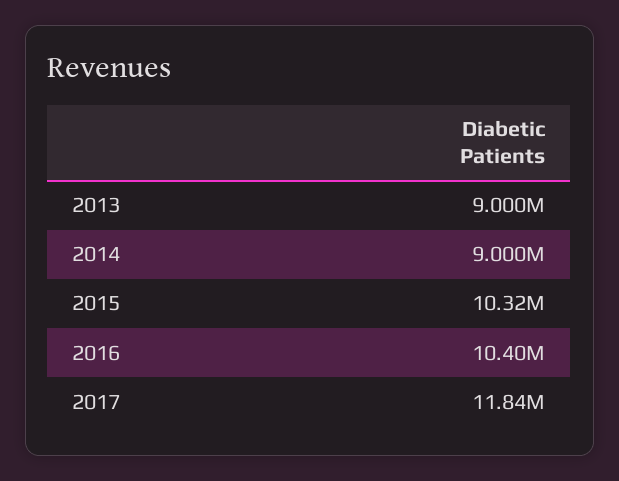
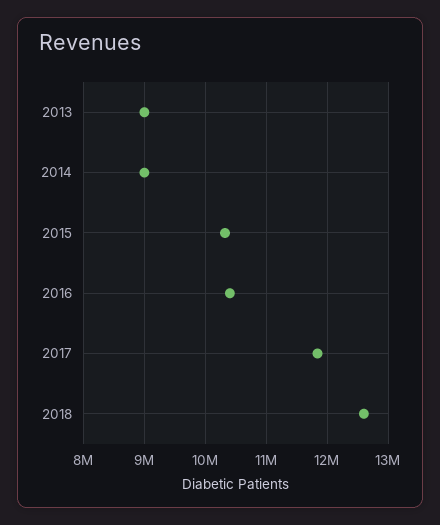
2018: none -> 12600000

